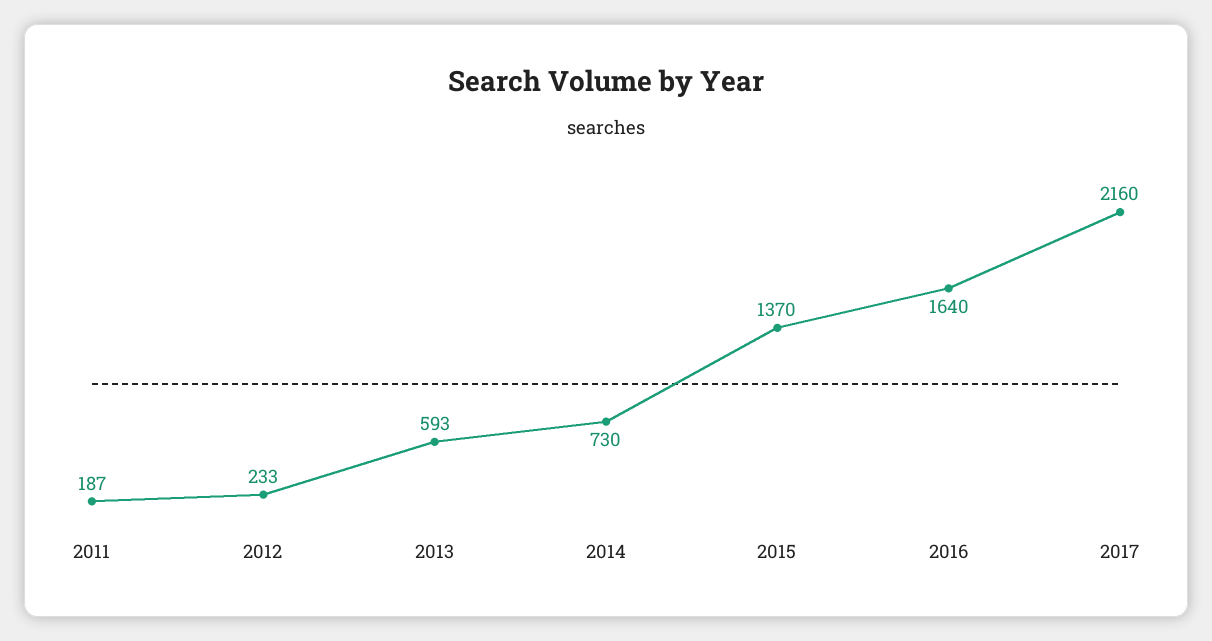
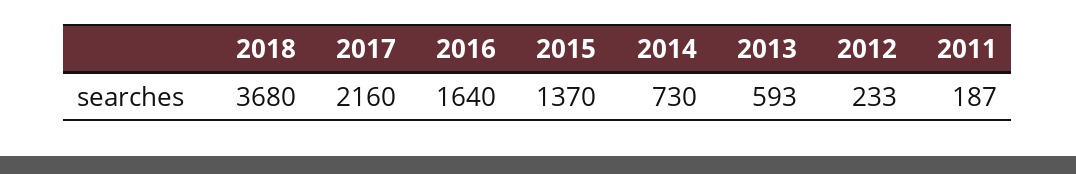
2018: none -> 3680

